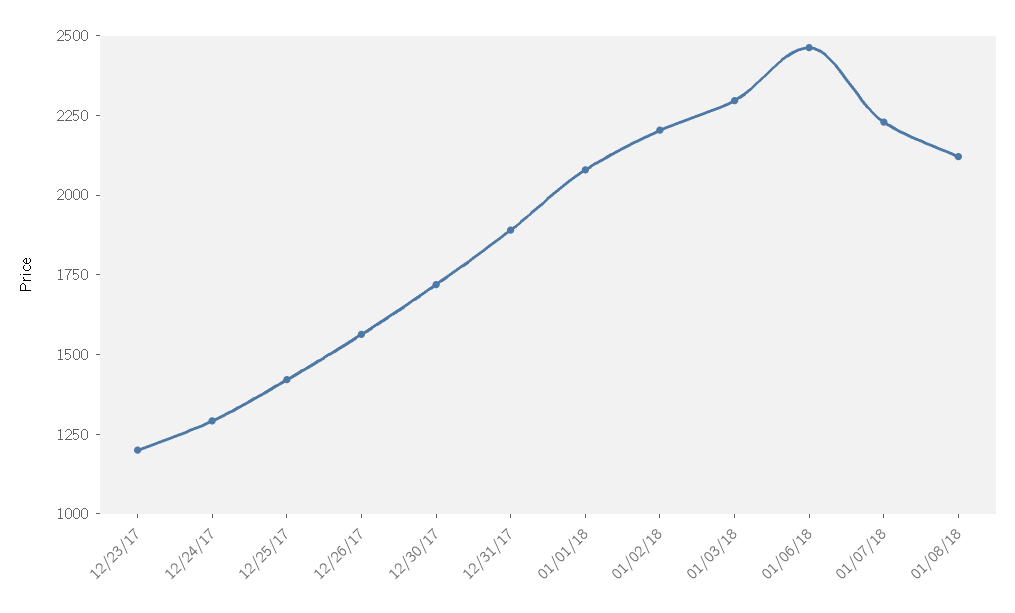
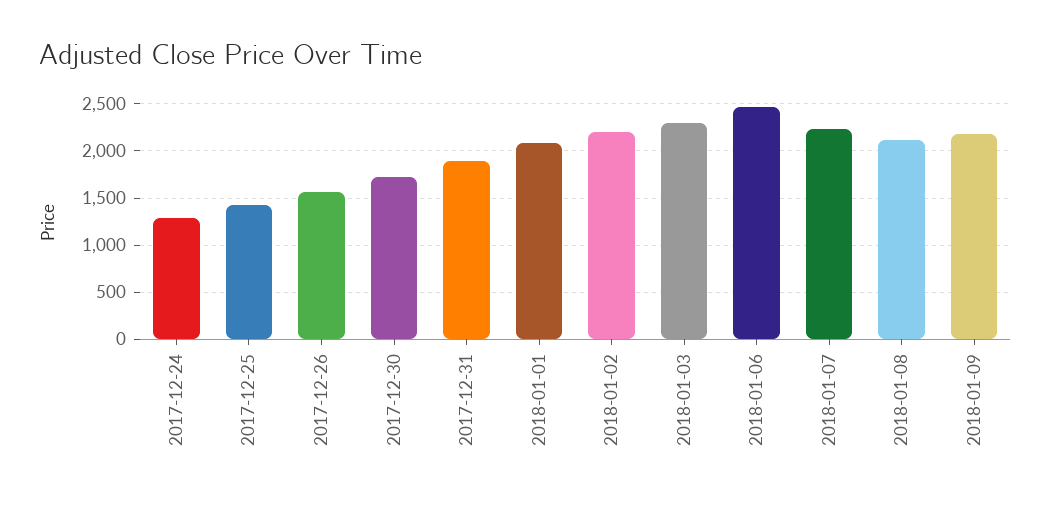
12/23/17: 1200 -> none
2018-01-09: none -> 2200

